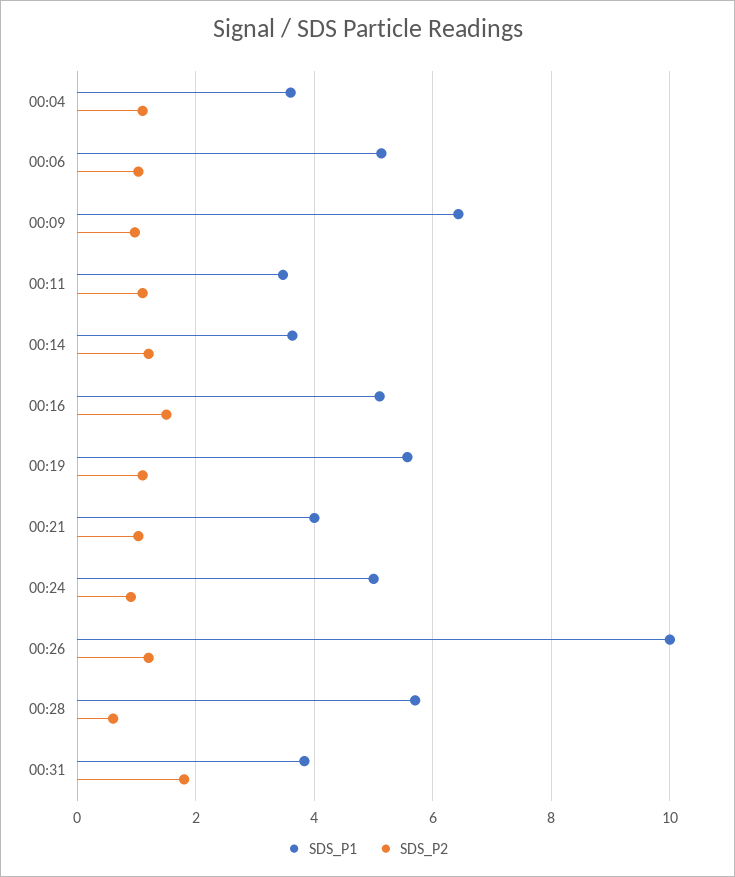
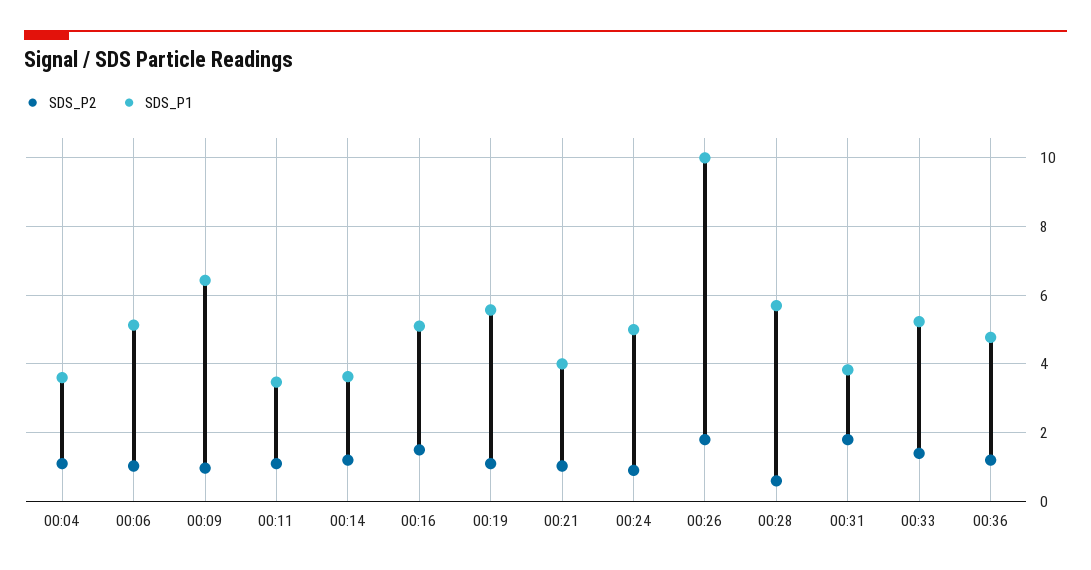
SDS_P2, 00:26: 1.2 -> 1.8
SDS_P2, 00:33: none -> 1.4
SDS_P1, 00:33: none -> 5.2
SDS_P2, 00:36: none -> 1.2
SDS_P1, 00:36: none -> 4.8

